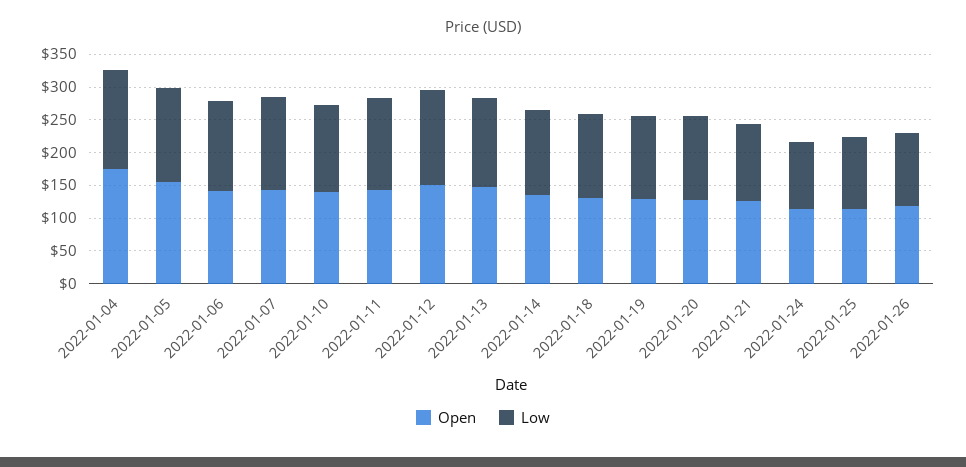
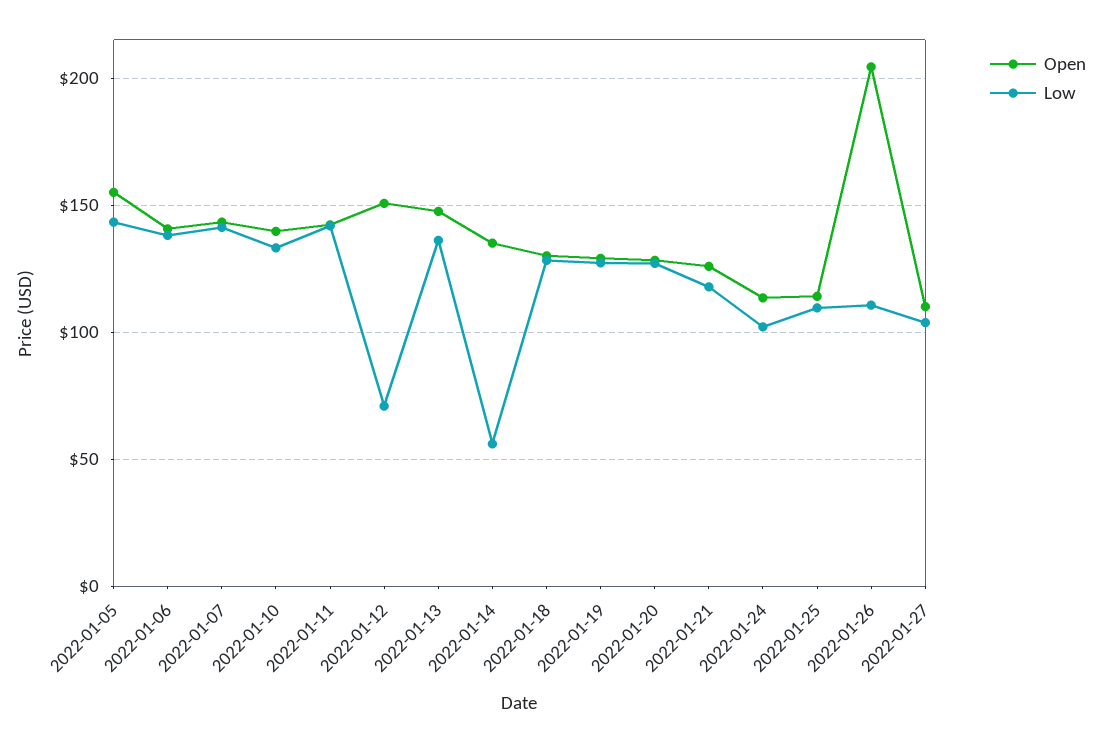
Open, 2022-01-04: 175 -> none
Low, 2022-01-04: 150 -> none
Low, 2022-01-12: 150 -> 70
Low, 2022-01-14: 125 -> 55
Open, 2022-01-26: 125 -> 205
Open, 2022-01-27: none -> 110
Low, 2022-01-27: none -> 105

